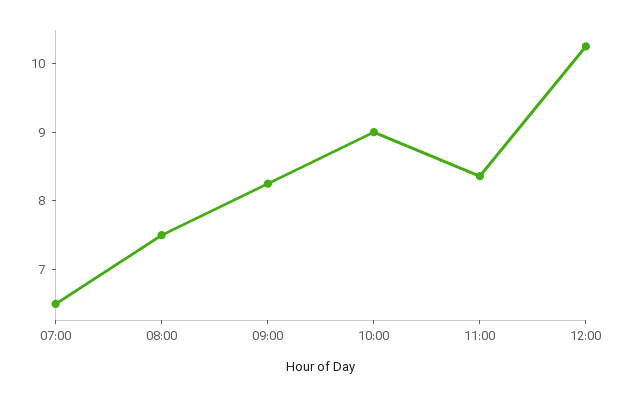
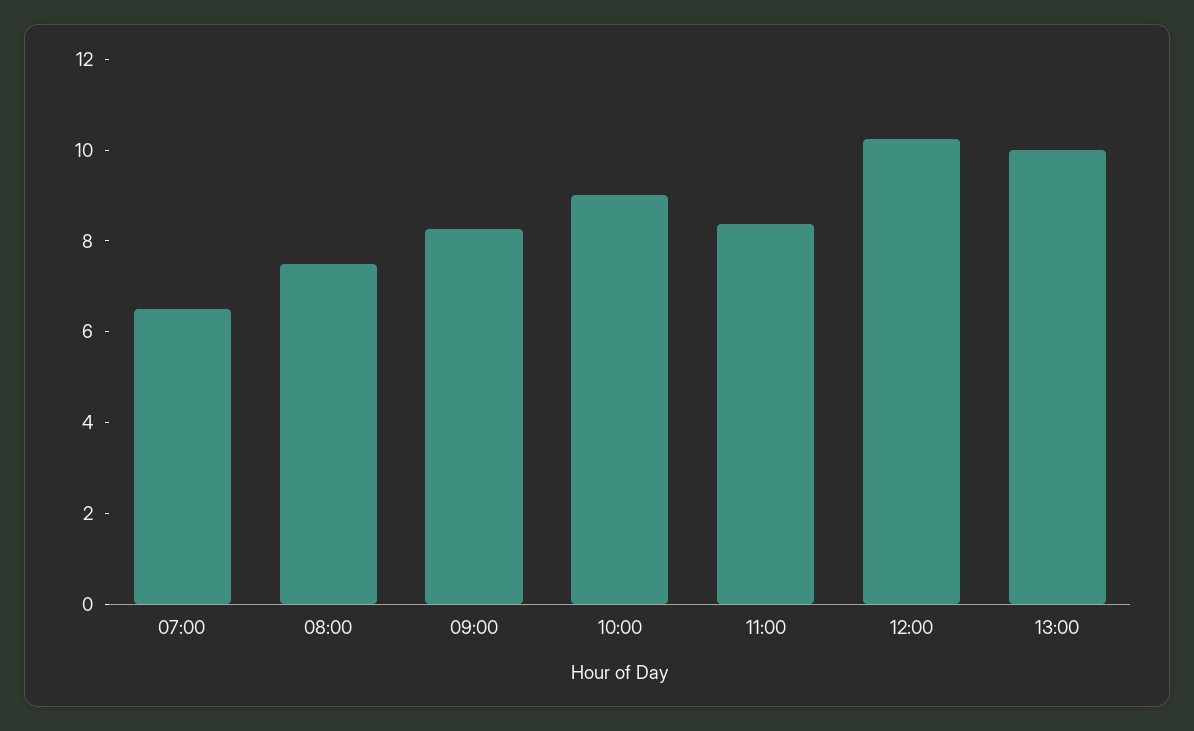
13:00: none -> 10

